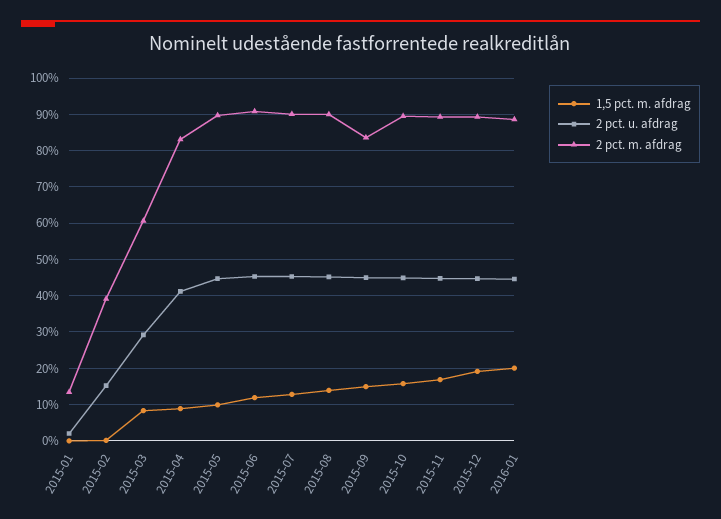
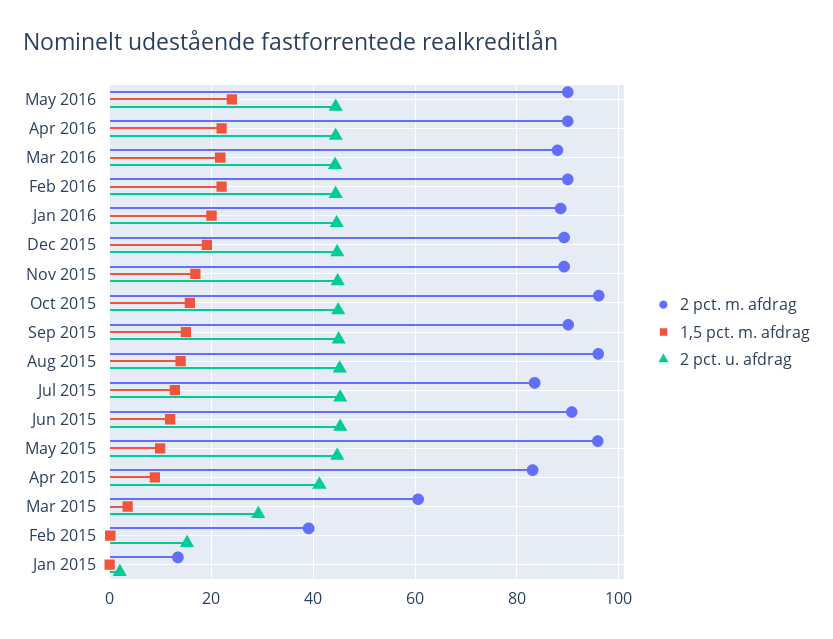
1,5 pct. m. afdrag, 2015-03: 8 -> 4
2 pct. m. afdrag, 2015-05: 90 -> 96
2 pct. m. afdrag, 2015-07: 90 -> 84
2 pct. m. afdrag, 2015-08: 90 -> 96
2 pct. m. afdrag, 2015-09: 84 -> 90
2 pct. m. afdrag, 2015-10: 90 -> 96
2 pct. m. afdrag, May 2016: none -> 90
1,5 pct. m. afdrag, May 2016: none -> 24
2 pct. u. afdrag, May 2016: none -> 44
2 pct. m. afdrag, Apr 2016: none -> 90
1,5 pct. m. afdrag, Apr 2016: none -> 22
2 pct. u. afdrag, Apr 2016: none -> 44
2 pct. m. afdrag, Mar 2016: none -> 88
1,5 pct. m. afdrag, Mar 2016: none -> 22
2 pct. u. afdrag, Mar 2016: none -> 44
2 pct. m. afdrag, Feb 2016: none -> 90
1,5 pct. m. afdrag, Feb 2016: none -> 22
2 pct. u. afdrag, Feb 2016: none -> 44

